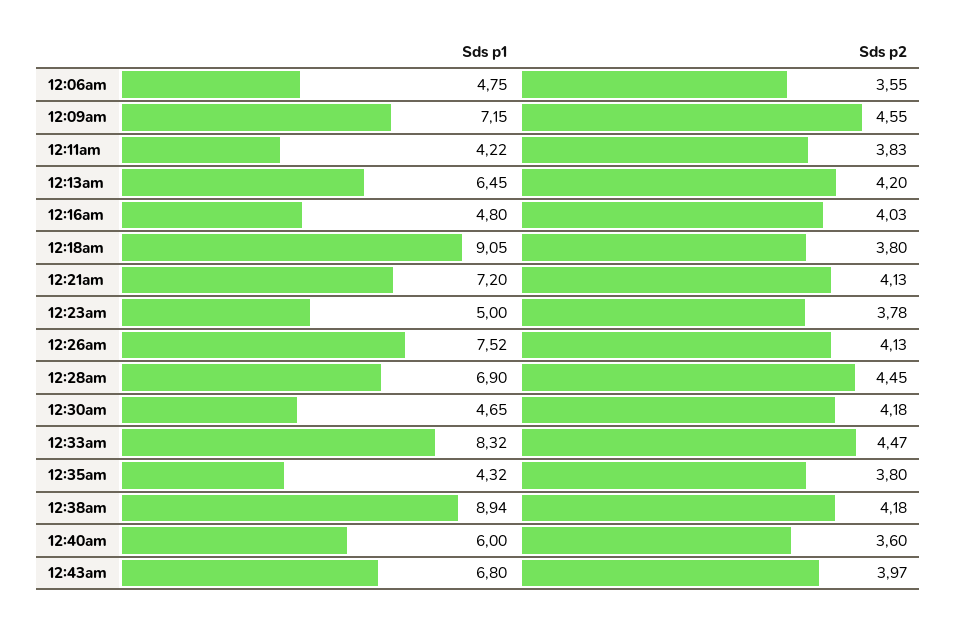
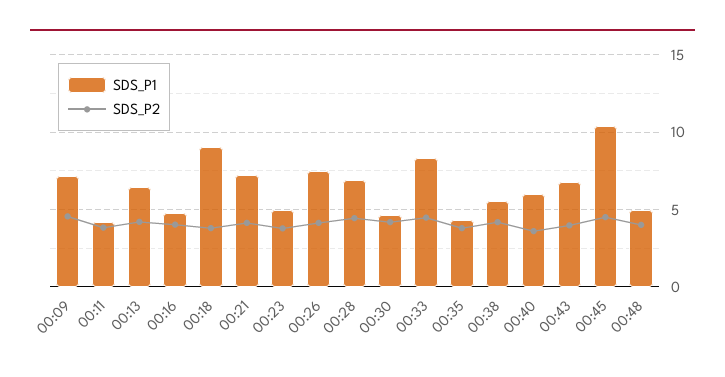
Sds p1, 12:06am: 4.75 -> none
Sds p2, 12:06am: 3.55 -> none
Sds p1, 12:38am: 8.94 -> 5.5
Sds p1, 00:45: none -> 10.5
Sds p2, 00:45: none -> 4.5
Sds p1, 00:48: none -> 5
Sds p2, 00:48: none -> 4

